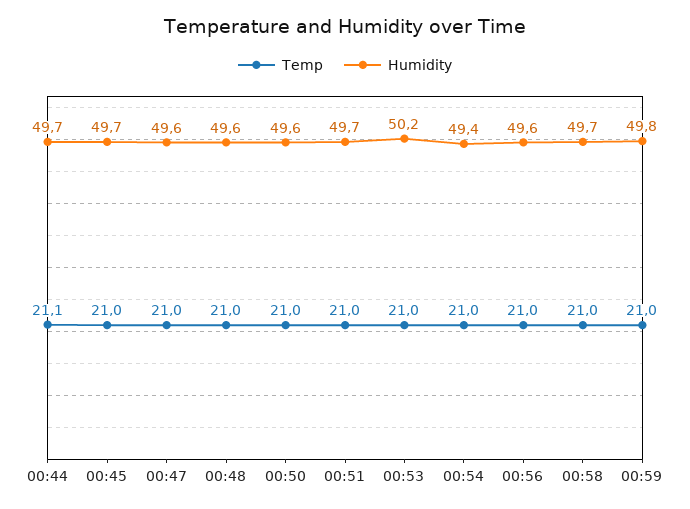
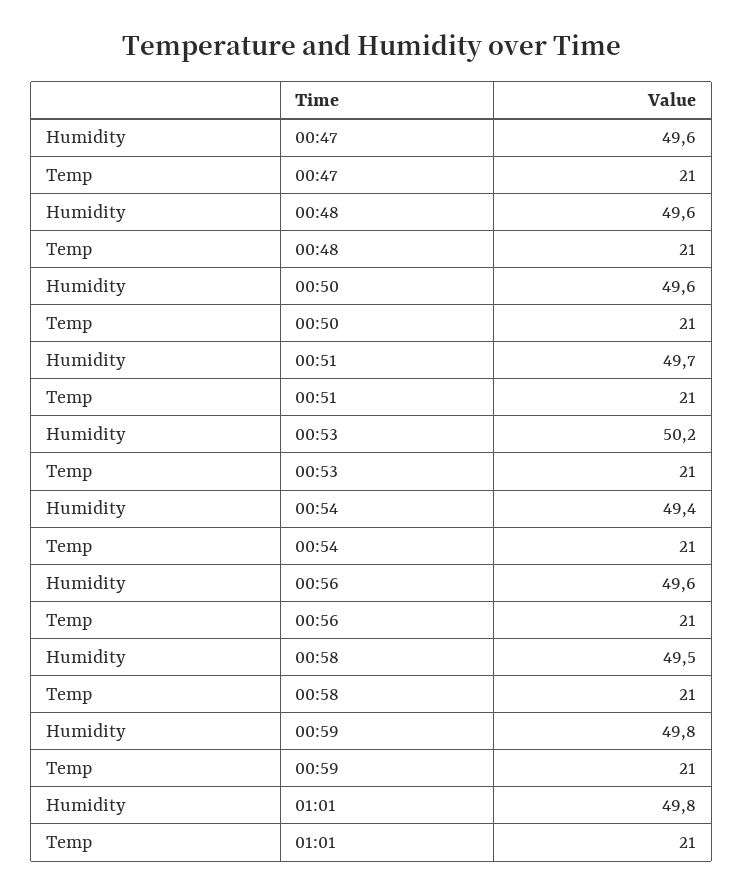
Temp, 00:44: 21.1 -> none
Humidity, 00:44: 49.7 -> none
Temp, 00:45: 21 -> none
Humidity, 00:45: 49.7 -> none
Humidity, 00:58: 49.7 -> 49.5
Humidity, 01:01: none -> 49.8
Temp, 01:01: none -> 21

